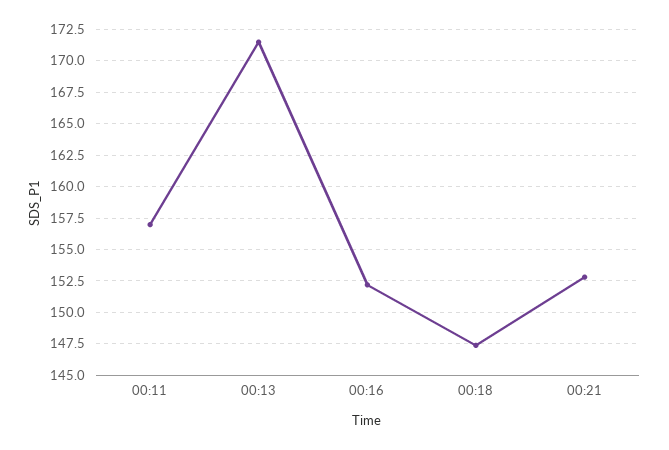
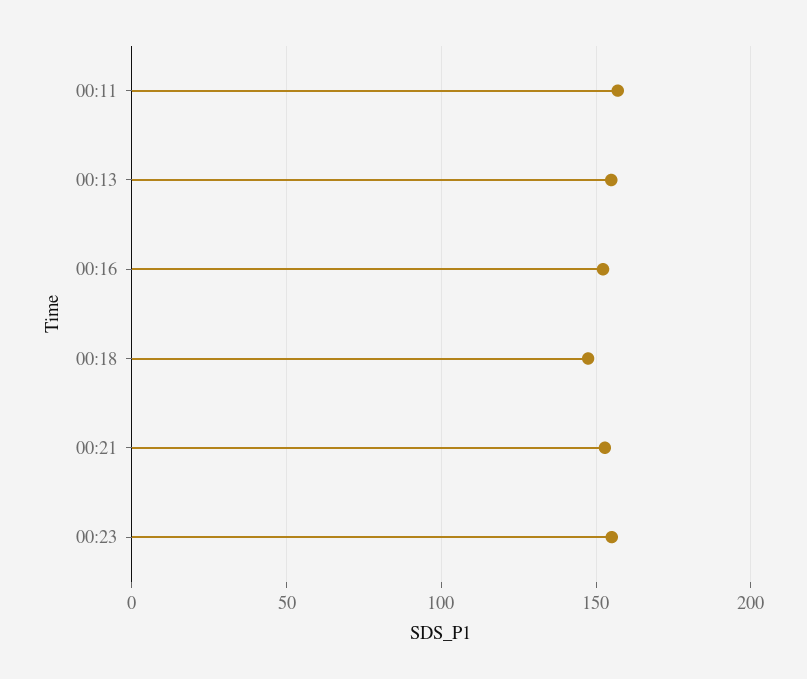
00:13: 171.5 -> 155
00:23: none -> 155

